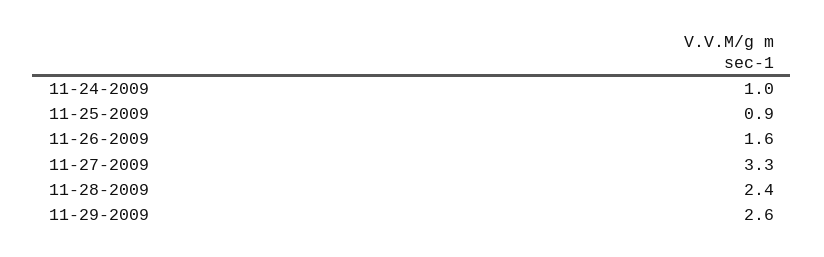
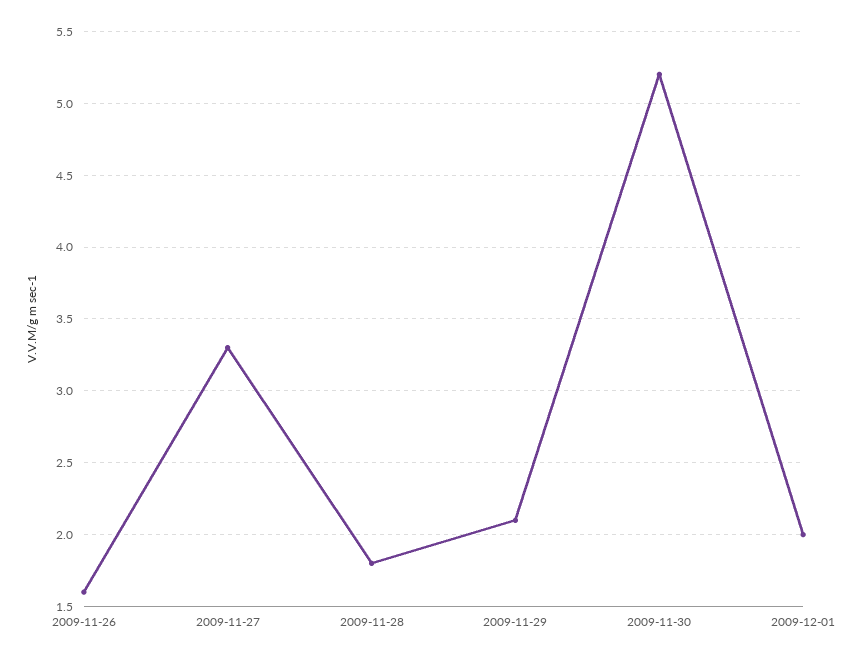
11-24-2009: 1 -> none
11-25-2009: 0.9 -> none
11-28-2009: 2.4 -> 1.8
11-29-2009: 2.6 -> 2.1
2009-11-30: none -> 5.2
2009-12-01: none -> 2

